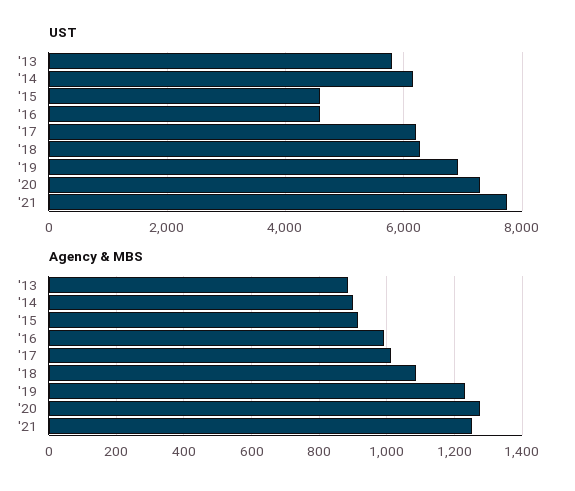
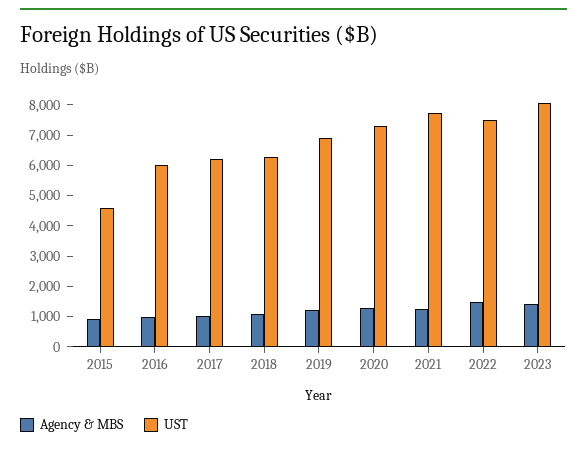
UST, '13: 5800 -> none
UST, '14: 6200 -> none
UST, '16: 4600 -> 6000
Agency & MBS, '13: 880 -> none
Agency & MBS, '14: 900 -> none
Agency & MBS, 2022: none -> 1500
UST, 2022: none -> 7500
Agency & MBS, 2023: none -> 1500
UST, 2023: none -> 8000

